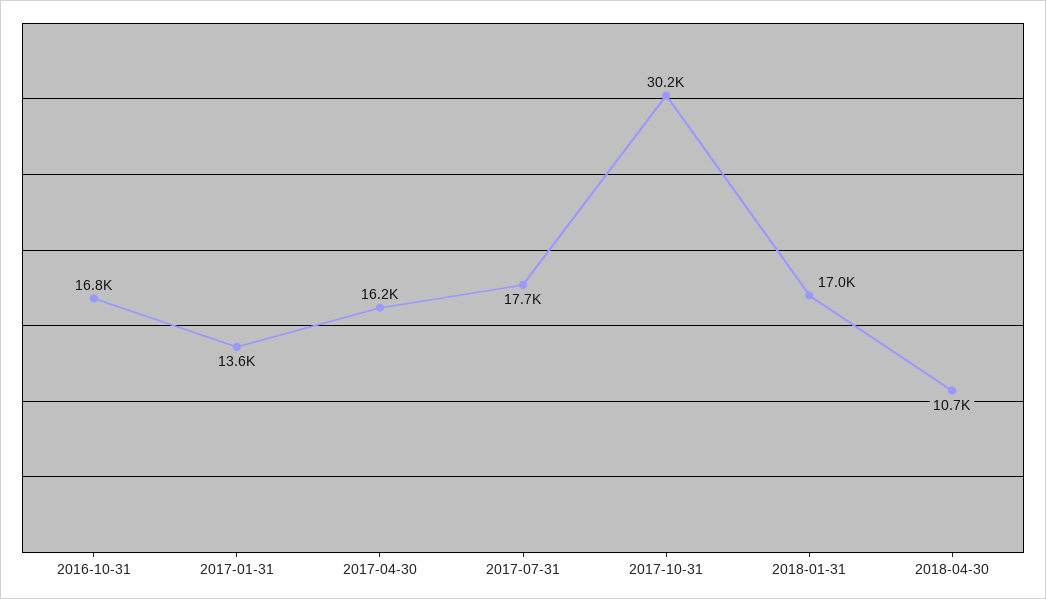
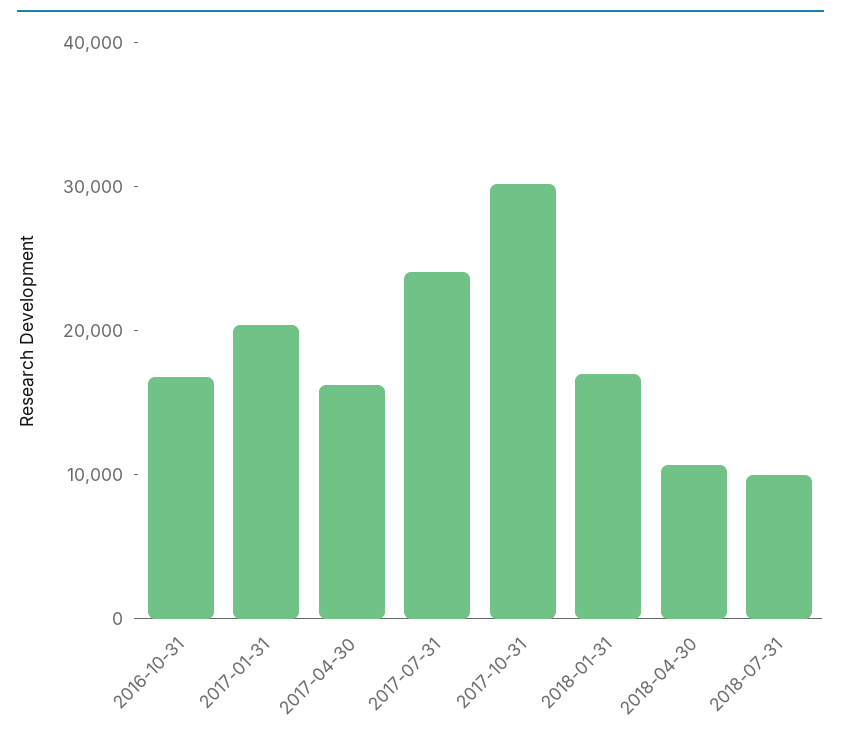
2017-01-31: 13600 -> 20000
2017-07-31: 17700 -> 24000
2018-07-31: none -> 10000

